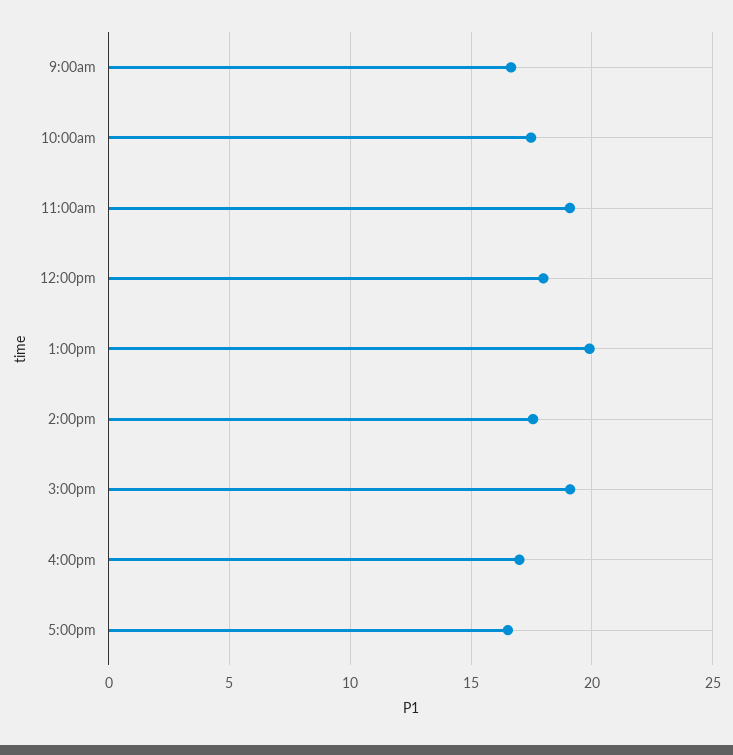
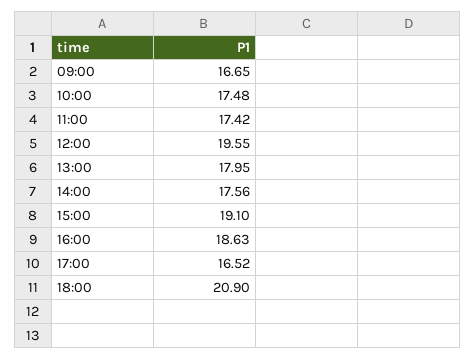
11:00am: 19 -> 17.42
12:00pm: 18 -> 19.55
1:00pm: 20 -> 17.95
4:00pm: 17 -> 18.63
18:00: none -> 20.9

